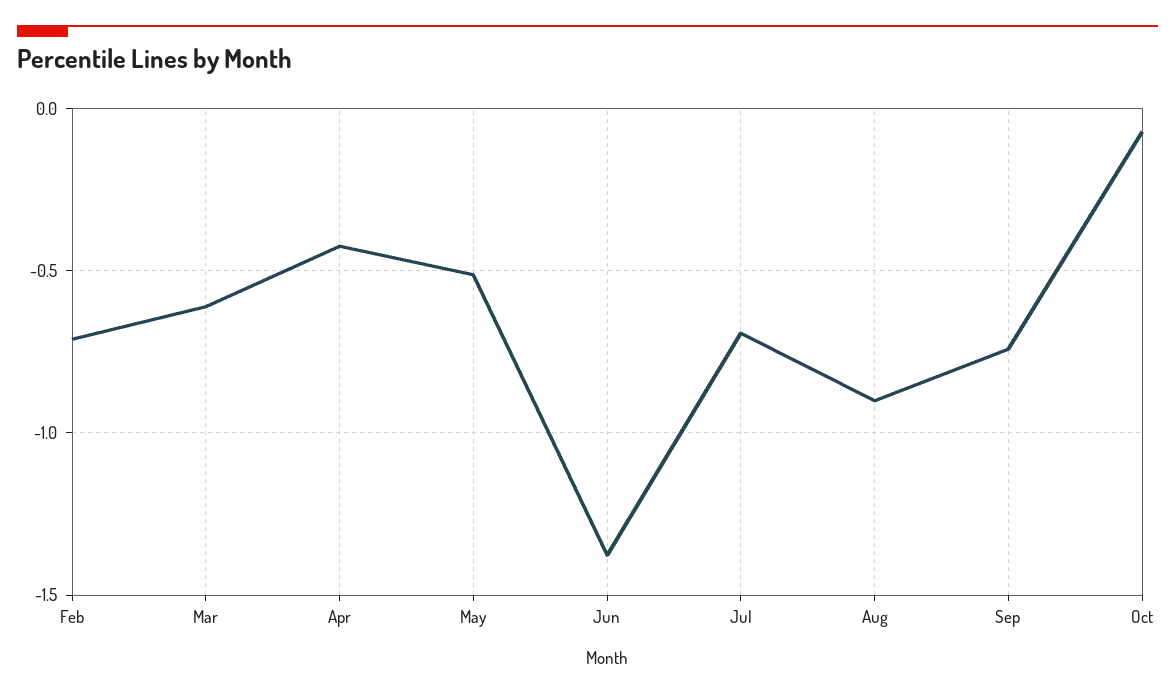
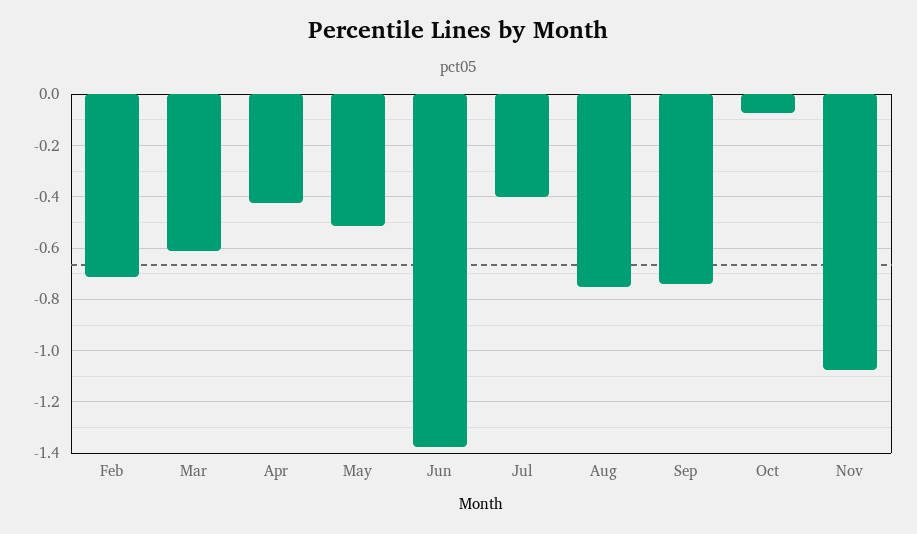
Jul: -0.7 -> -0.4
Aug: -0.9 -> -0.75
Nov: none -> -1.075

